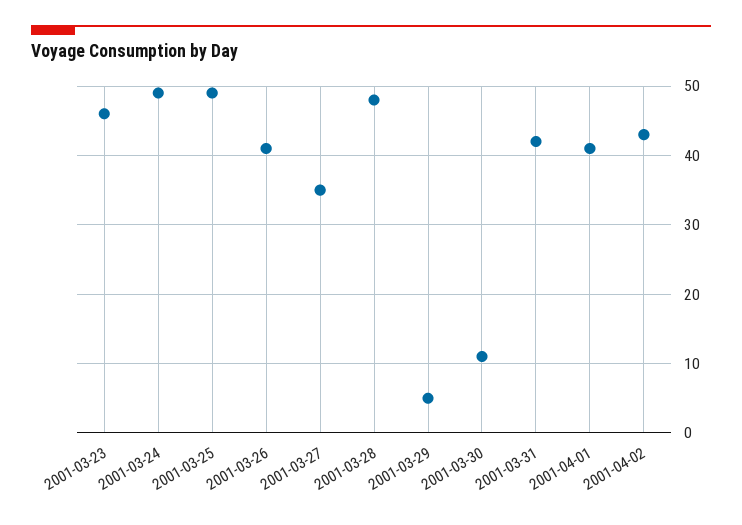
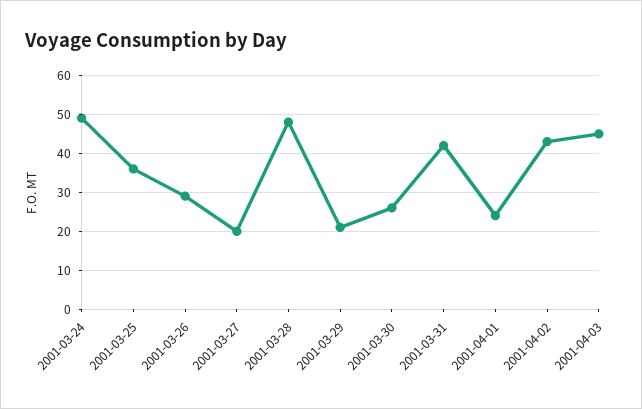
2001-03-23: 46 -> none
2001-03-25: 49 -> 35
2001-03-26: 41 -> 30
2001-03-27: 35 -> 20
2001-03-29: 5 -> 20
2001-03-30: 11 -> 25
2001-04-01: 41 -> 25
2001-04-03: none -> 45

